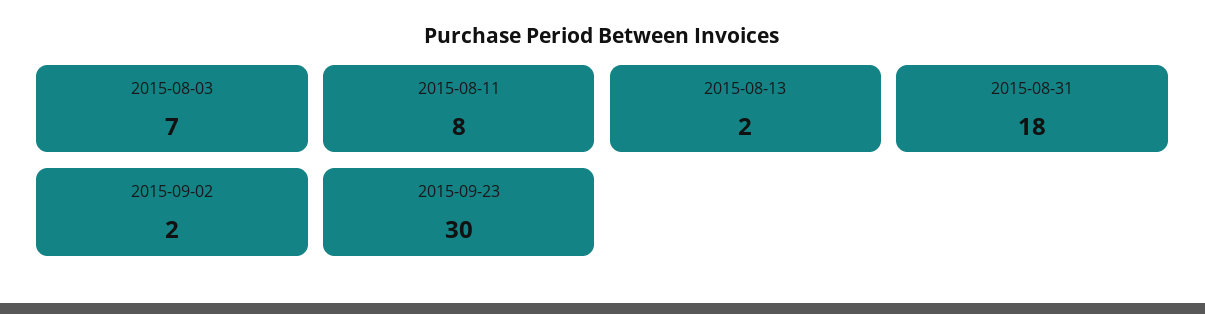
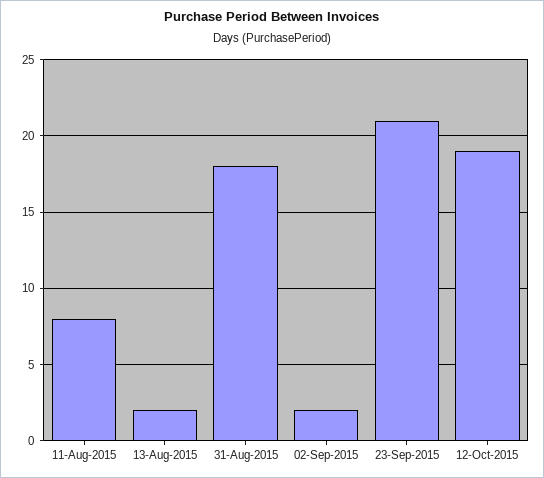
2015-08-03: 7 -> none
2015-09-23: 30 -> 21
12-Oct-2015: none -> 19

